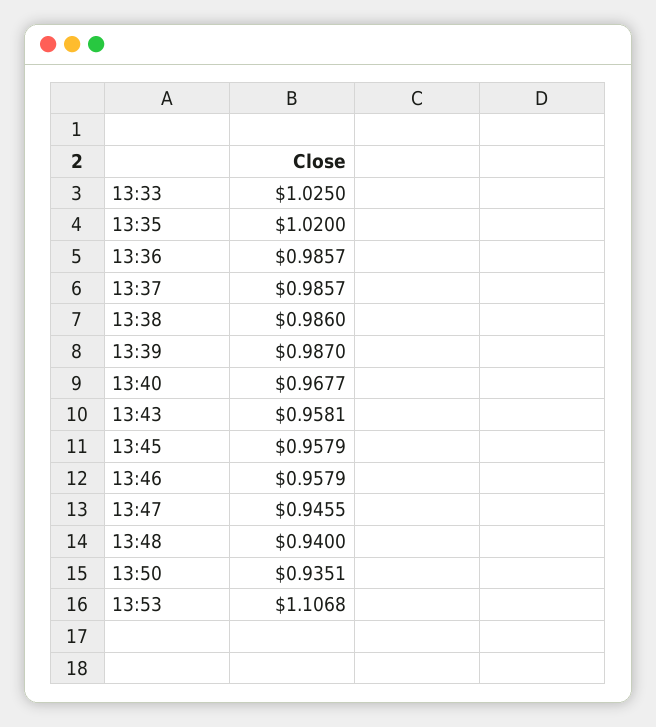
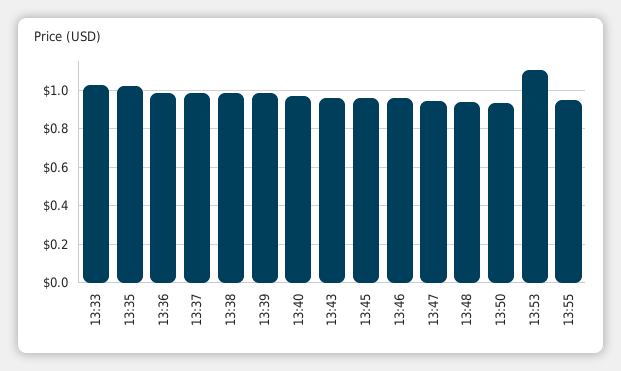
13:55: none -> 0.95

